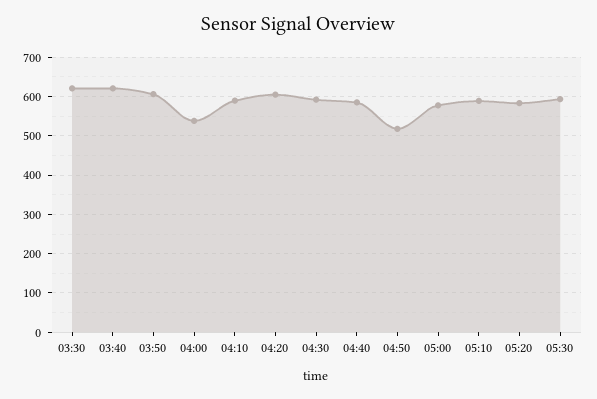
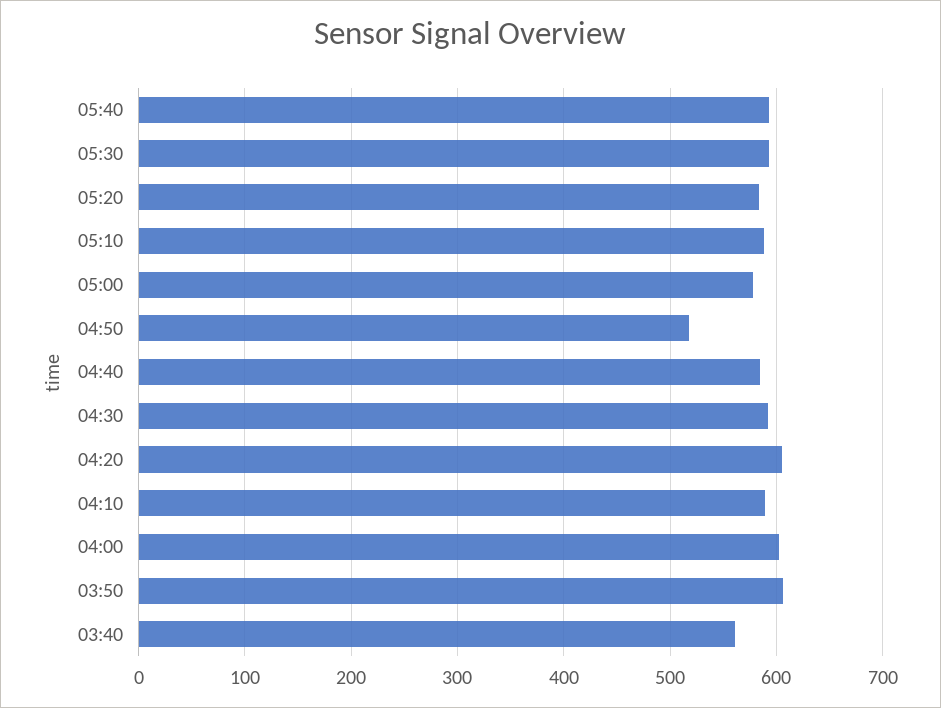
03:30: 620 -> none
03:40: 620 -> 560
04:00: 540 -> 600
05:40: none -> 590

